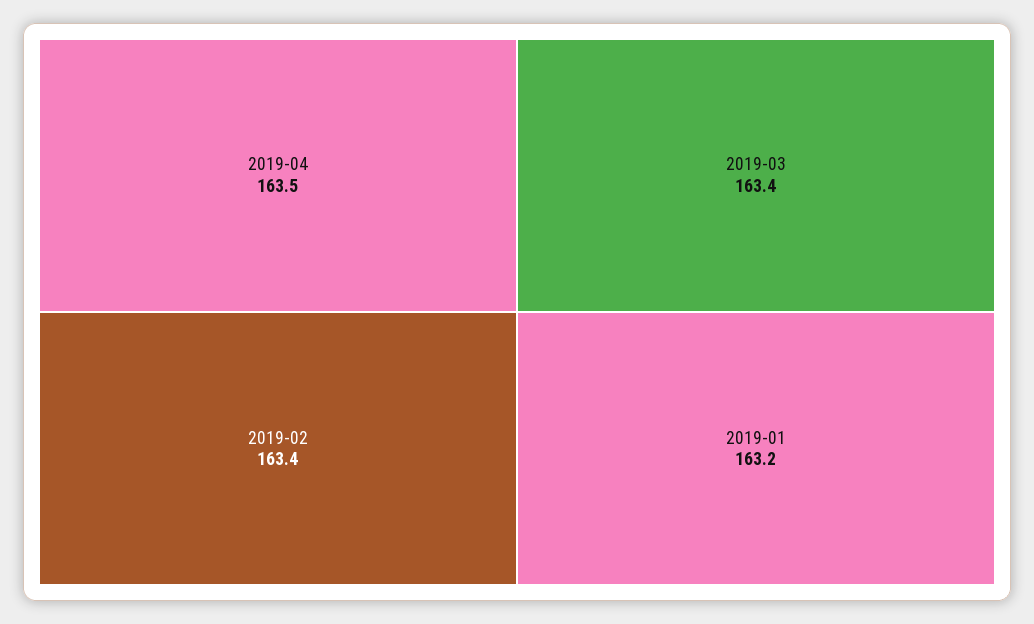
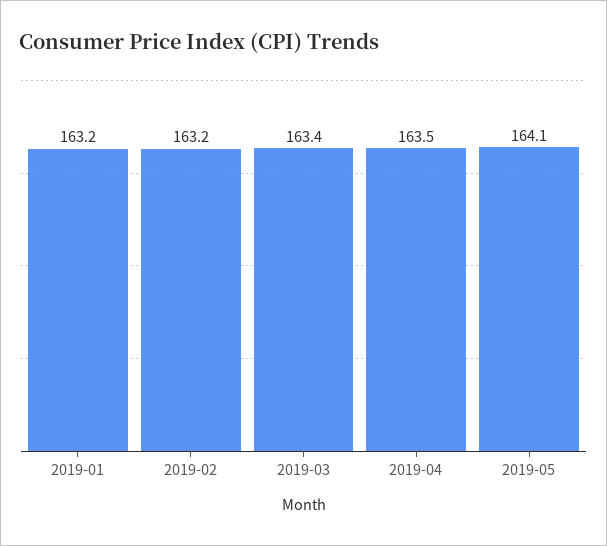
2019-02: 163.4 -> 163.2
2019-05: none -> 164.1

